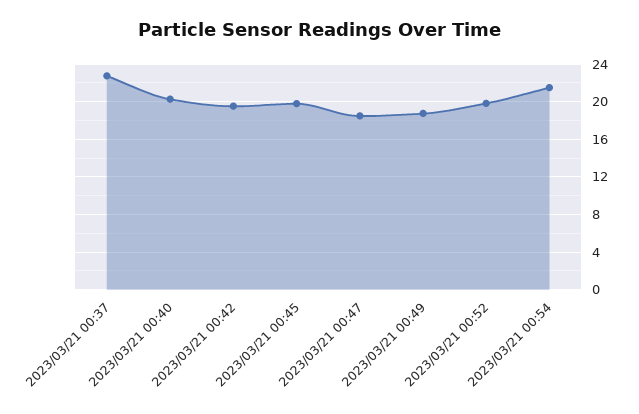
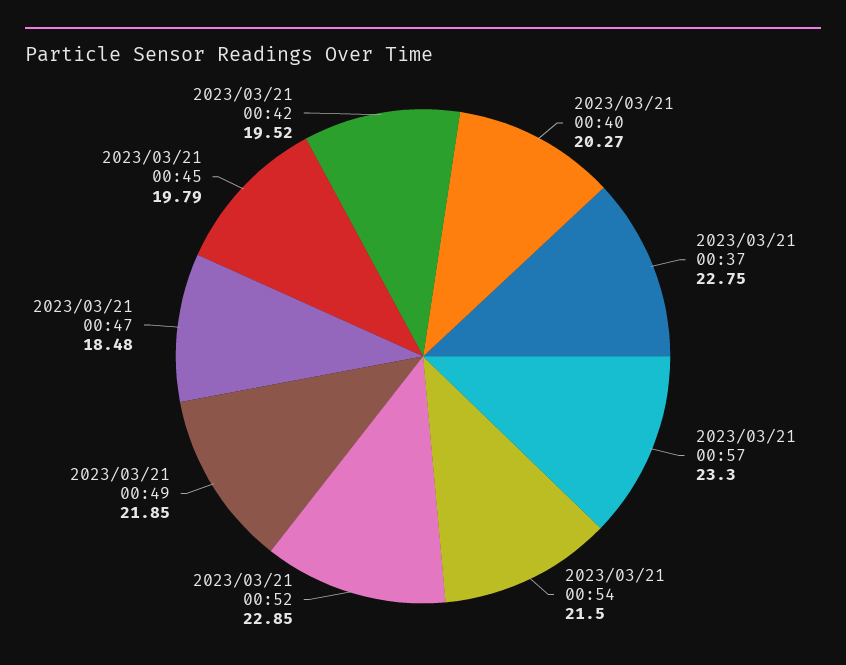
2023/03/21 00:49: 19 -> 21.85
2023/03/21 00:52: 20 -> 22.85
2023/03/21 00:57: none -> 23.3

